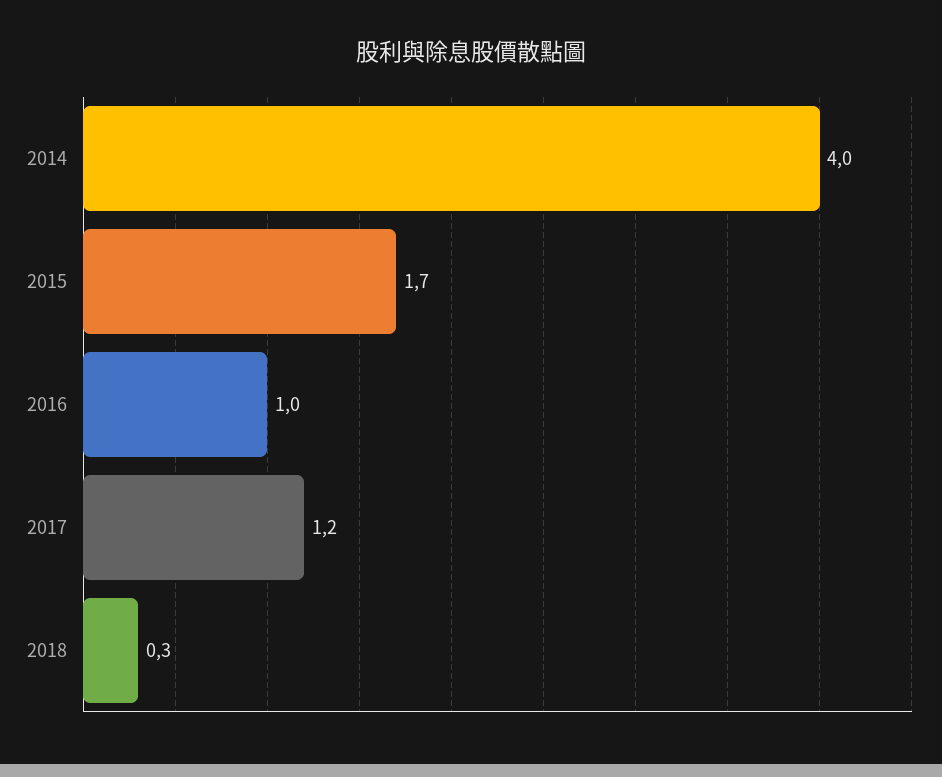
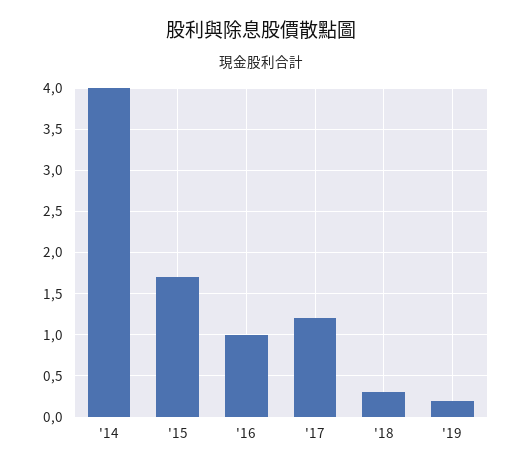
'19: none -> 0.2

